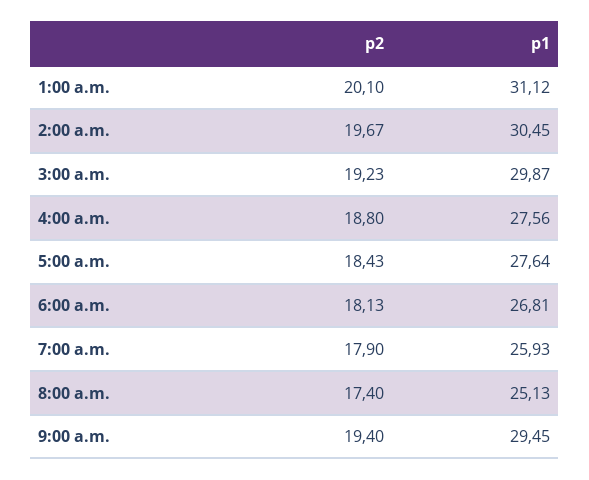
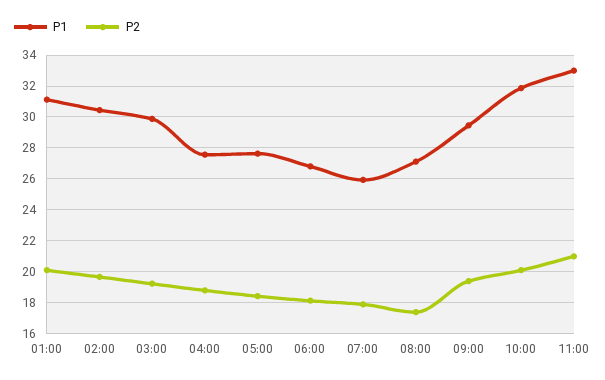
p1, 8:00 a.m.: 25.13 -> 27
p1, 10:00: none -> 32
p2, 10:00: none -> 20
p1, 11:00: none -> 33
p2, 11:00: none -> 21

